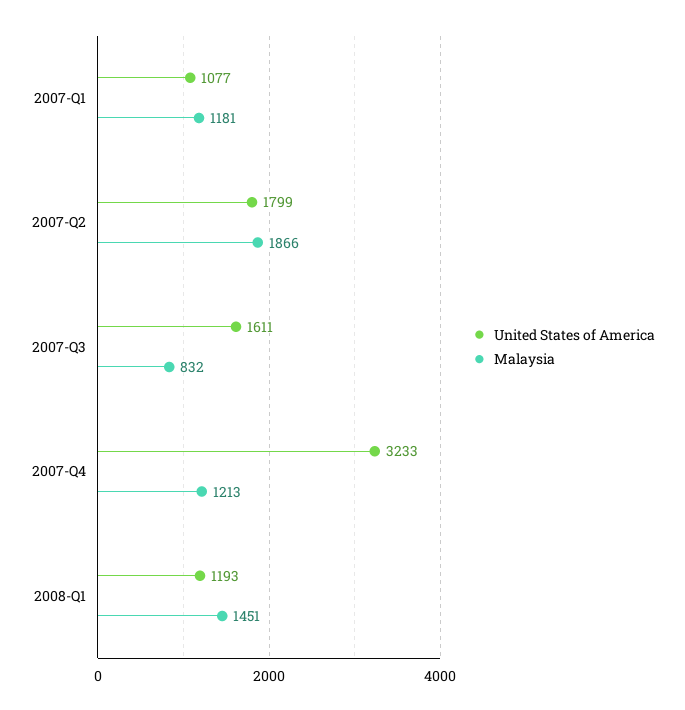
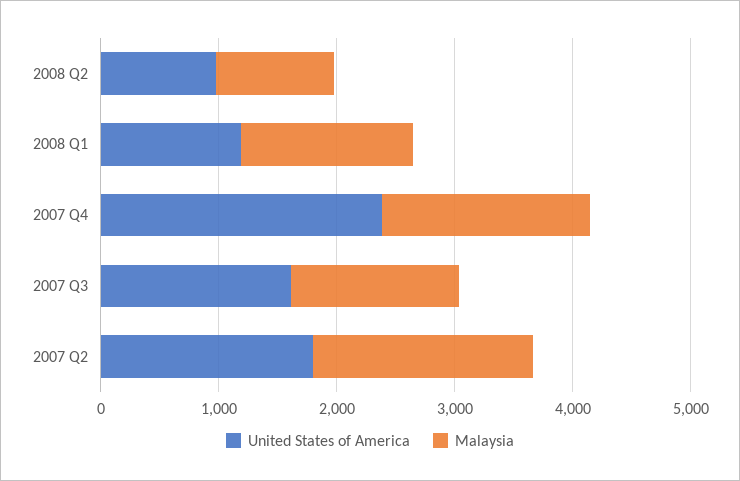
United States of America, 2007-Q1: 1077 -> none
Malaysia, 2007-Q1: 1181 -> none
Malaysia, 2007-Q3: 832 -> 1400
United States of America, 2007-Q4: 3233 -> 2400
Malaysia, 2007-Q4: 1213 -> 1800
United States of America, 2008 Q2: none -> 1000
Malaysia, 2008 Q2: none -> 1000

